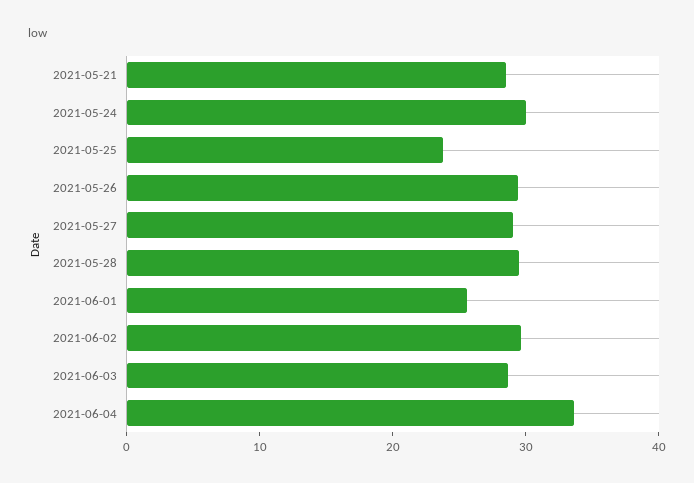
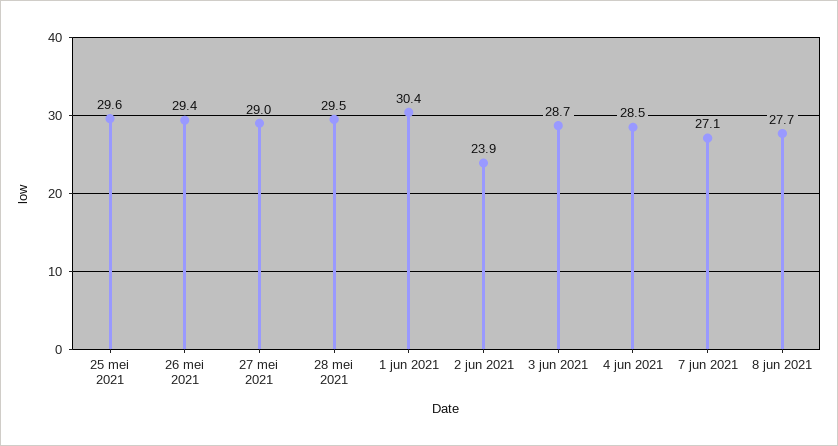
2021-05-21: 28 -> none
2021-05-24: 30 -> none
2021-05-25: 24 -> 29.6
2021-06-01: 26 -> 30.4
2021-06-02: 30 -> 23.9
2021-06-04: 34 -> 28.5
7 jun 2021: none -> 27.1
8 jun 2021: none -> 27.7

